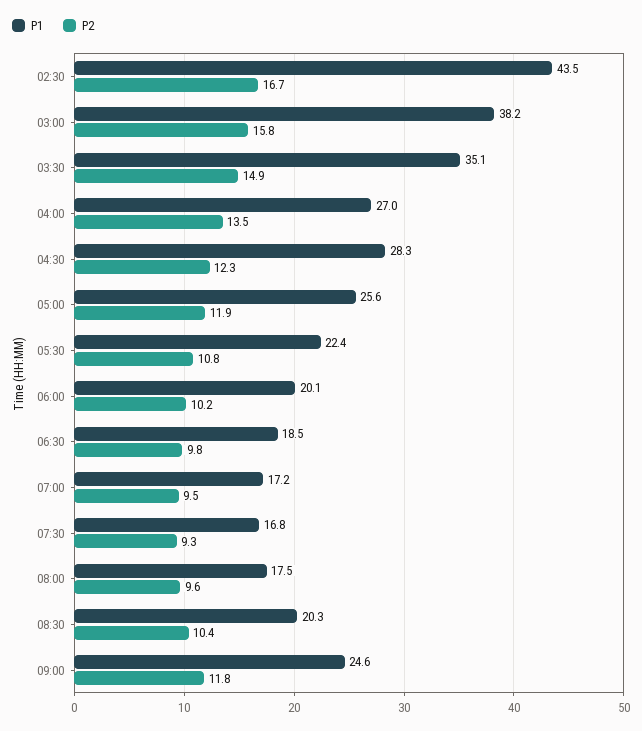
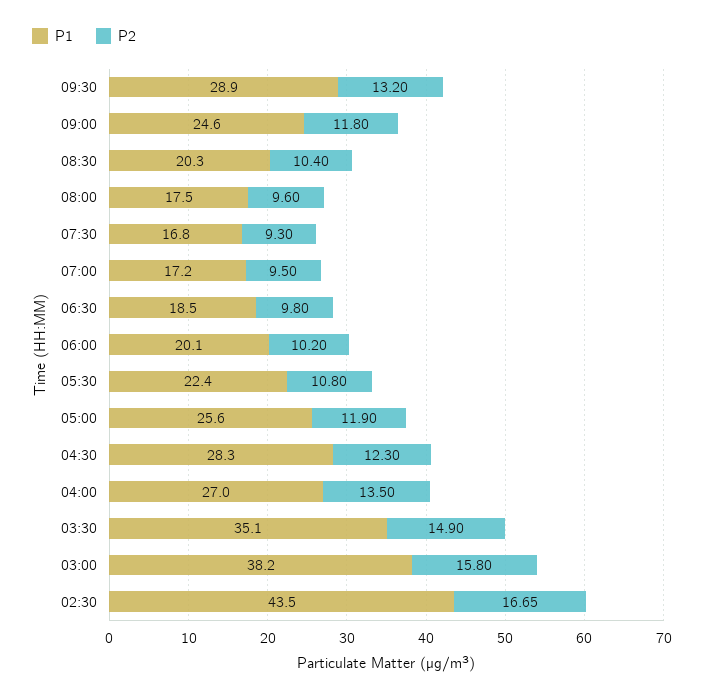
P1, 09:30: none -> 28.9
P2, 09:30: none -> 13.2

